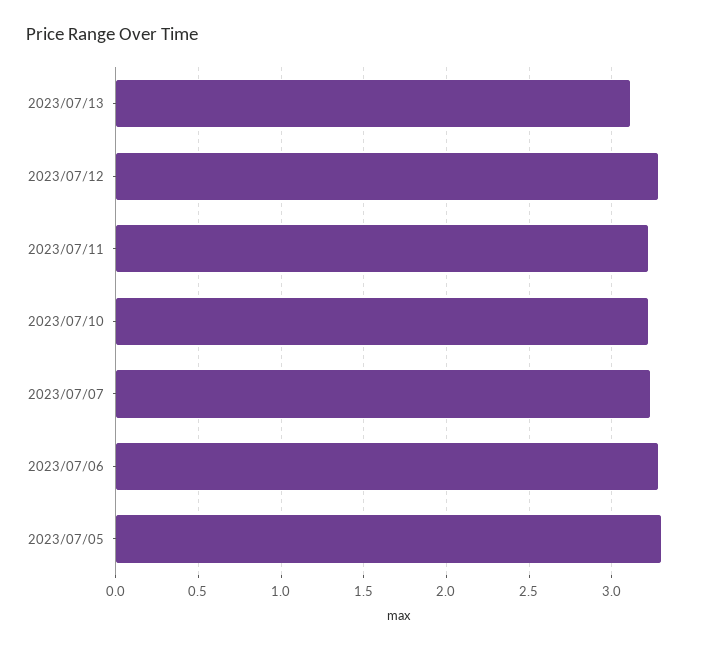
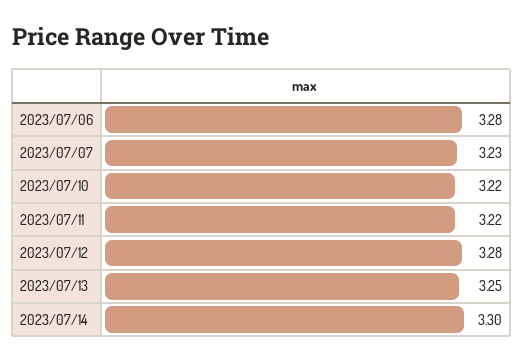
2023/07/13: 3.1 -> 3.25
2023/07/05: 3.3 -> none
2023/07/14: none -> 3.3

